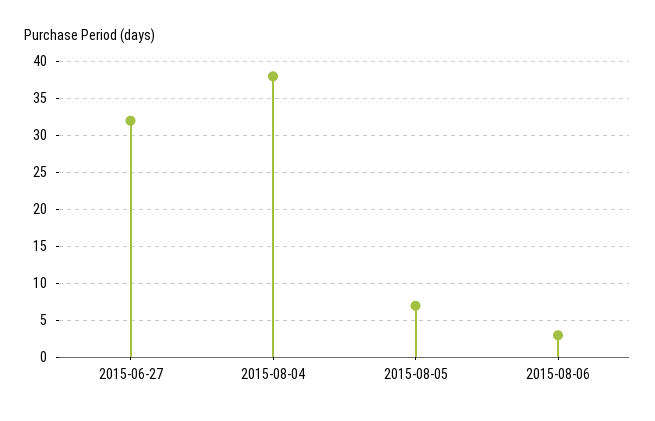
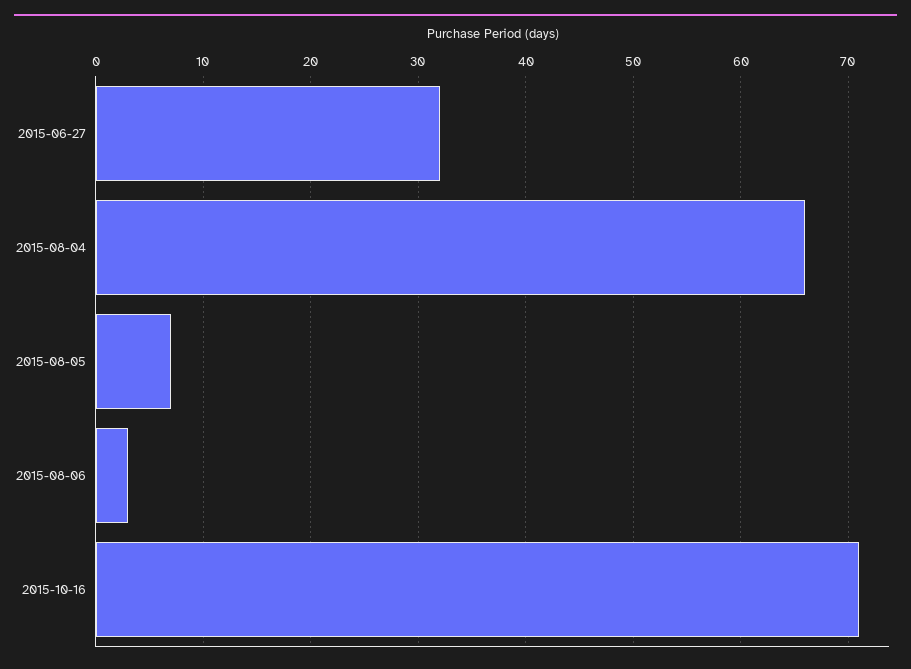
2015-08-04: 38 -> 66
2015-10-16: none -> 71

